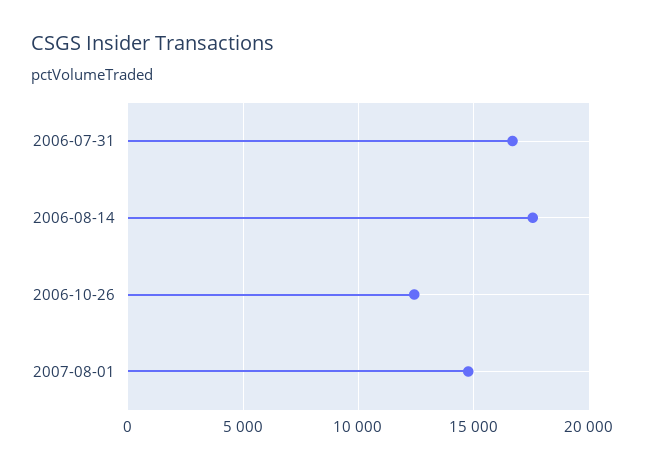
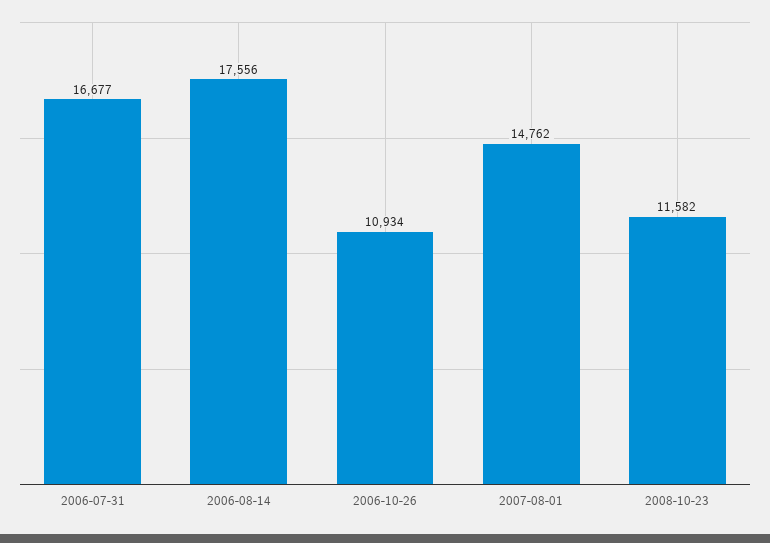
2006-10-26: 12500 -> 10934
2008-10-23: none -> 11582

